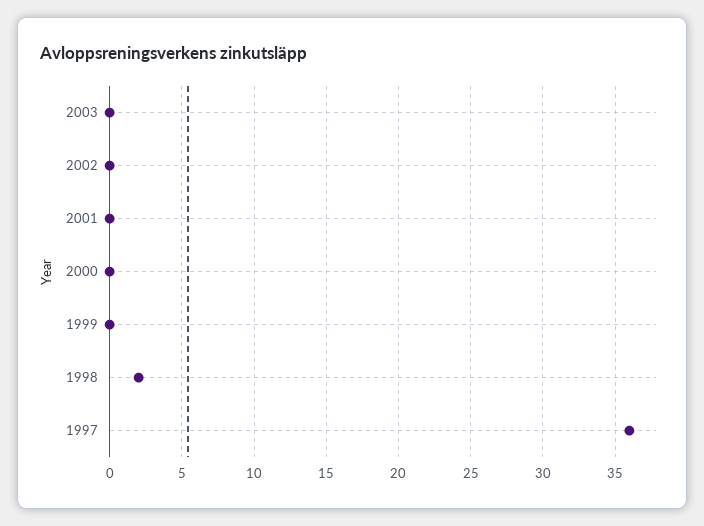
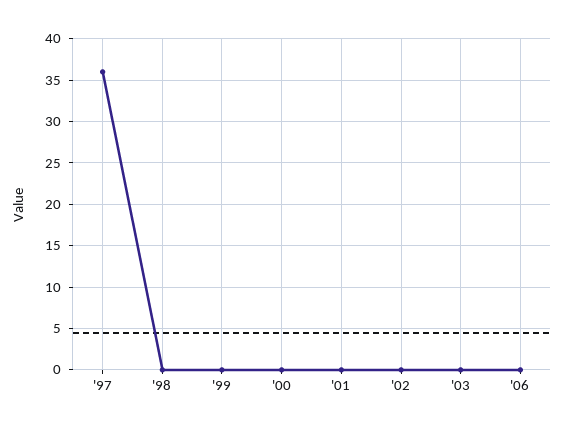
1998: 2 -> 0
'06: none -> 0

